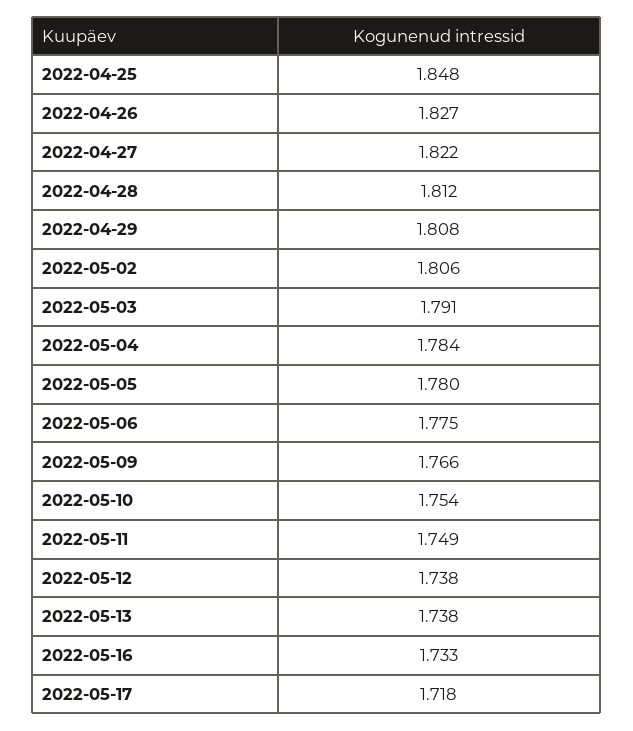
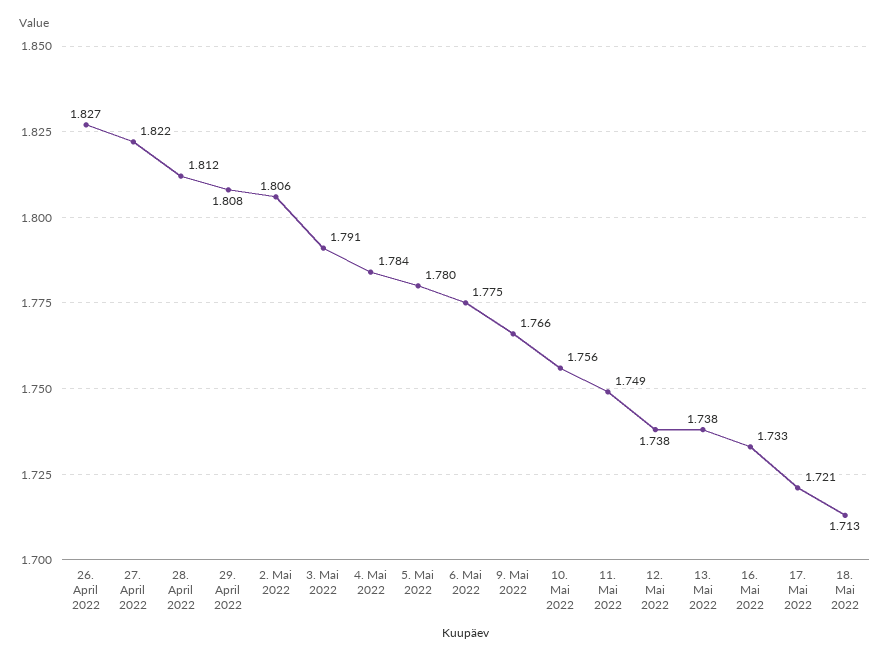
2022-04-25: 1.848 -> none
2022-05-10: 1.754 -> 1.756
2022-05-17: 1.718 -> 1.721
18. Mai 2022: none -> 1.713

